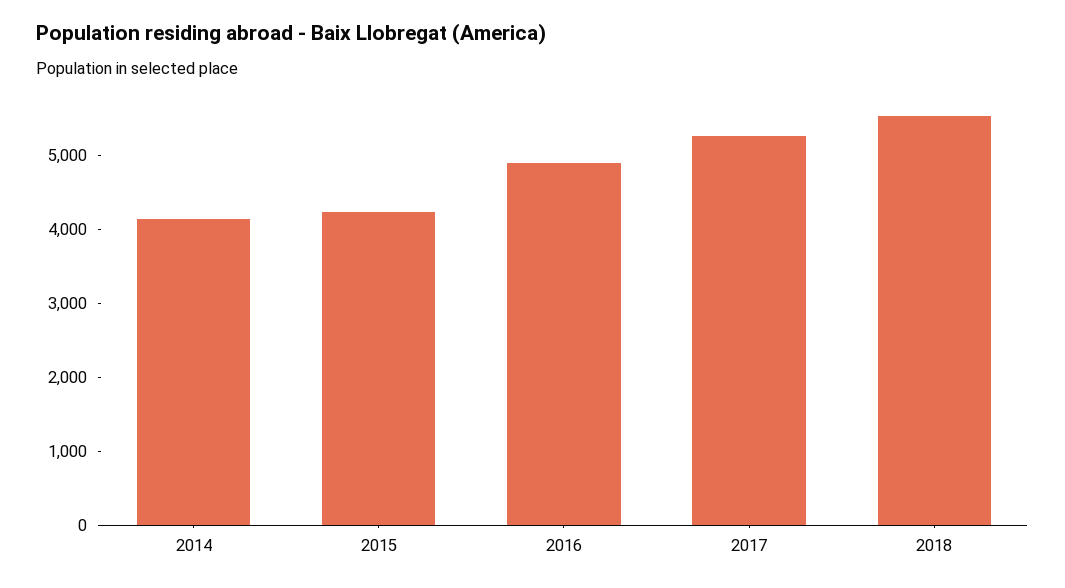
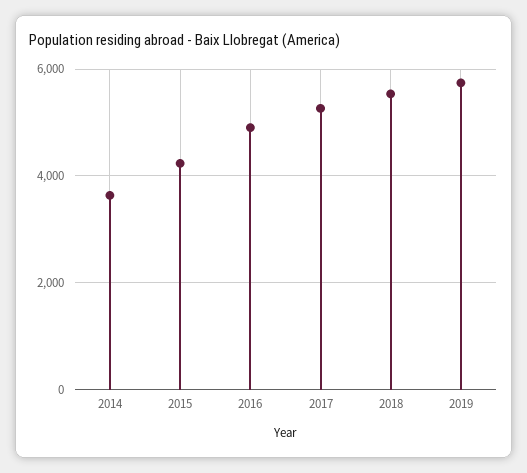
2014: 4200 -> 3600
2019: none -> 5800

